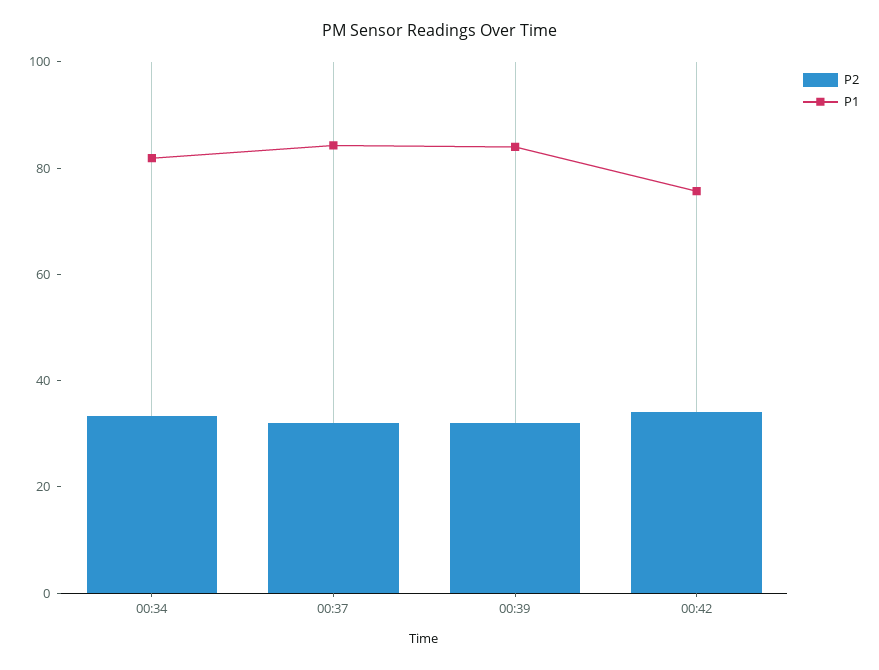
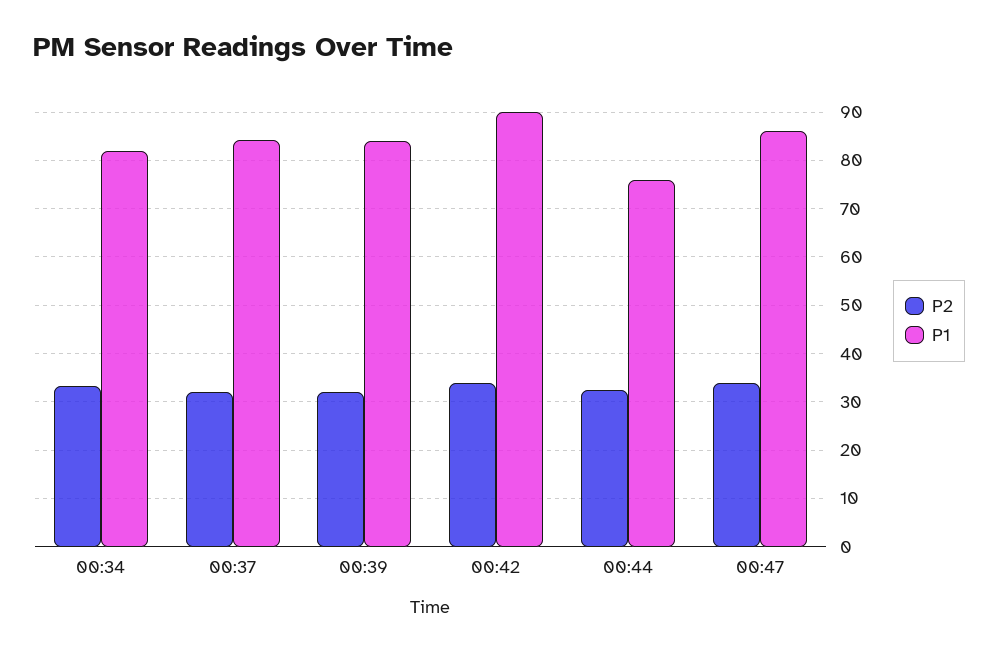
P1, 00:42: 75 -> 90
P2, 00:44: none -> 32
P1, 00:44: none -> 76
P2, 00:47: none -> 34
P1, 00:47: none -> 86

